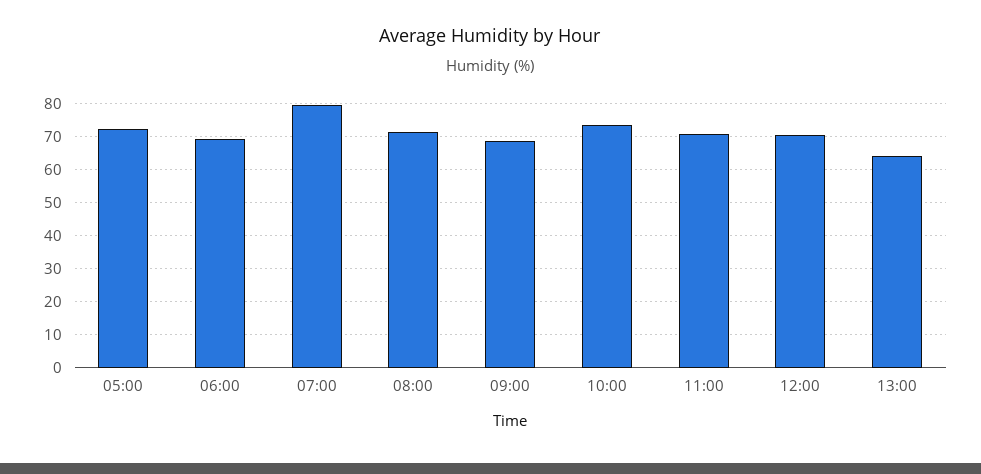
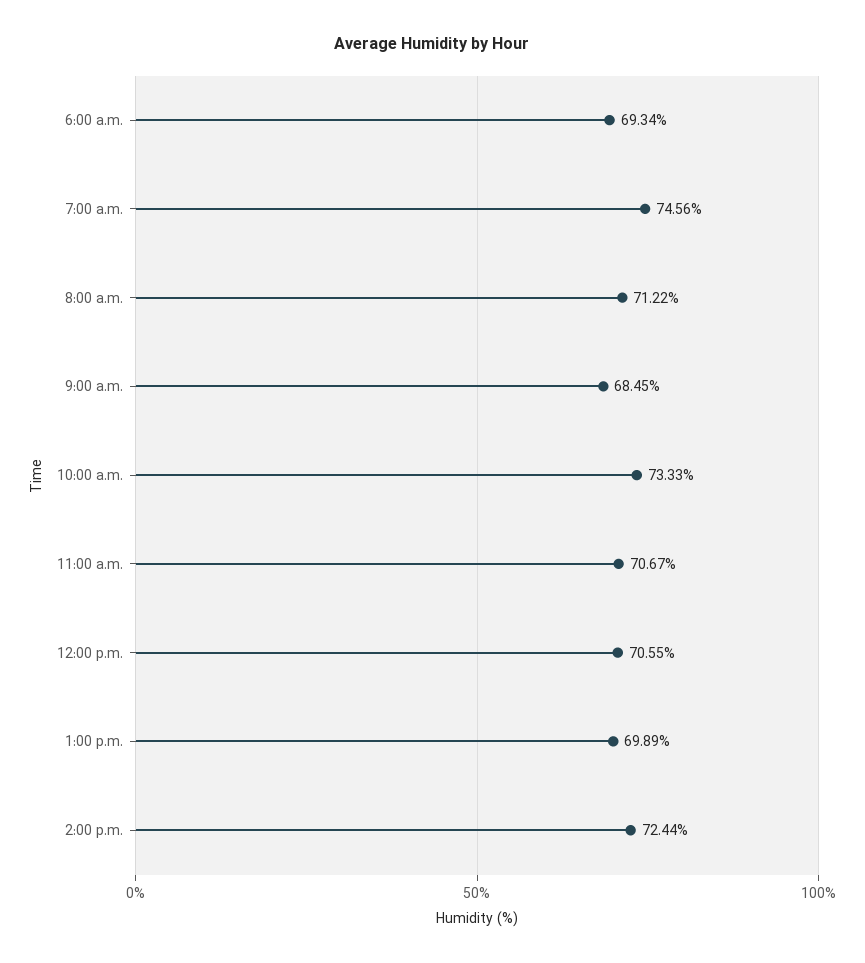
05:00: 72 -> none
07:00: 80 -> 74.56
13:00: 64 -> 69.89
2:00 p.m.: none -> 72.44

